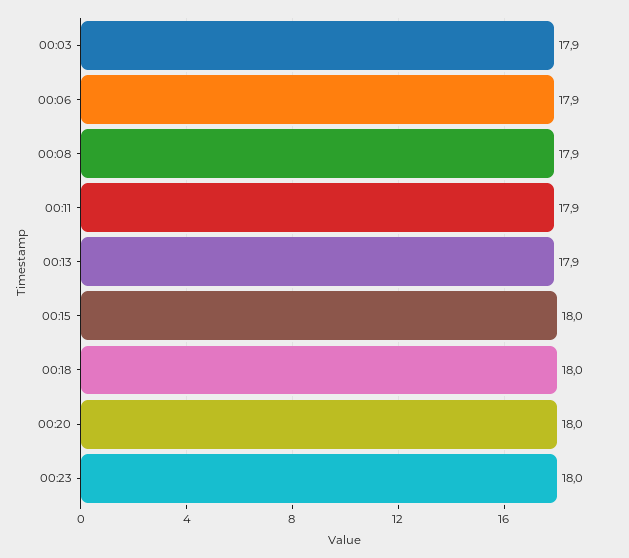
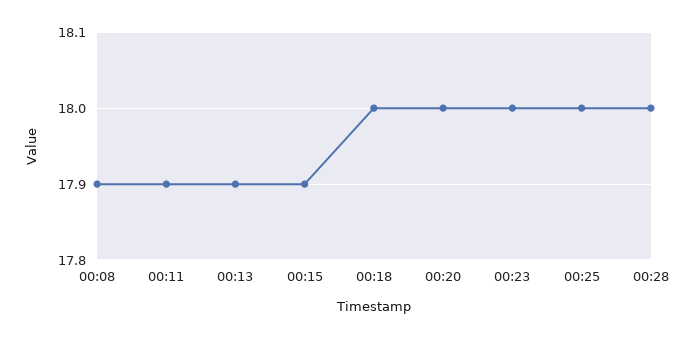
00:03: 17.9 -> none
00:06: 17.9 -> none
00:15: 18 -> 17.9
00:25: none -> 18
00:28: none -> 18

